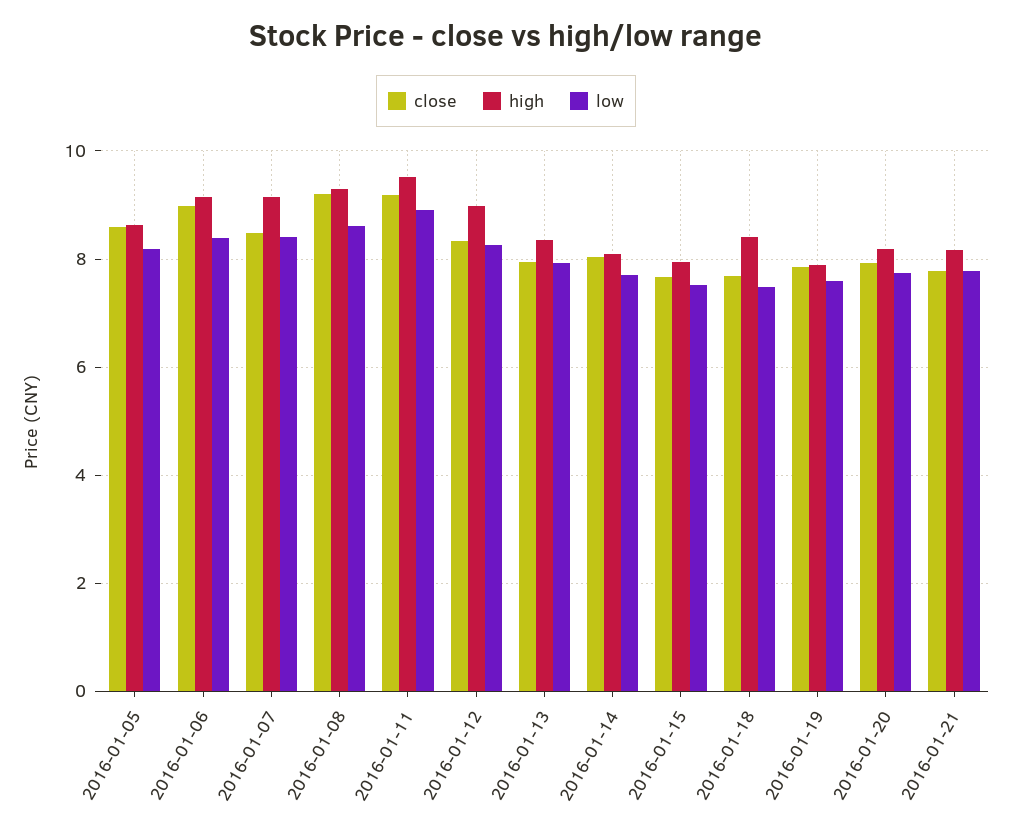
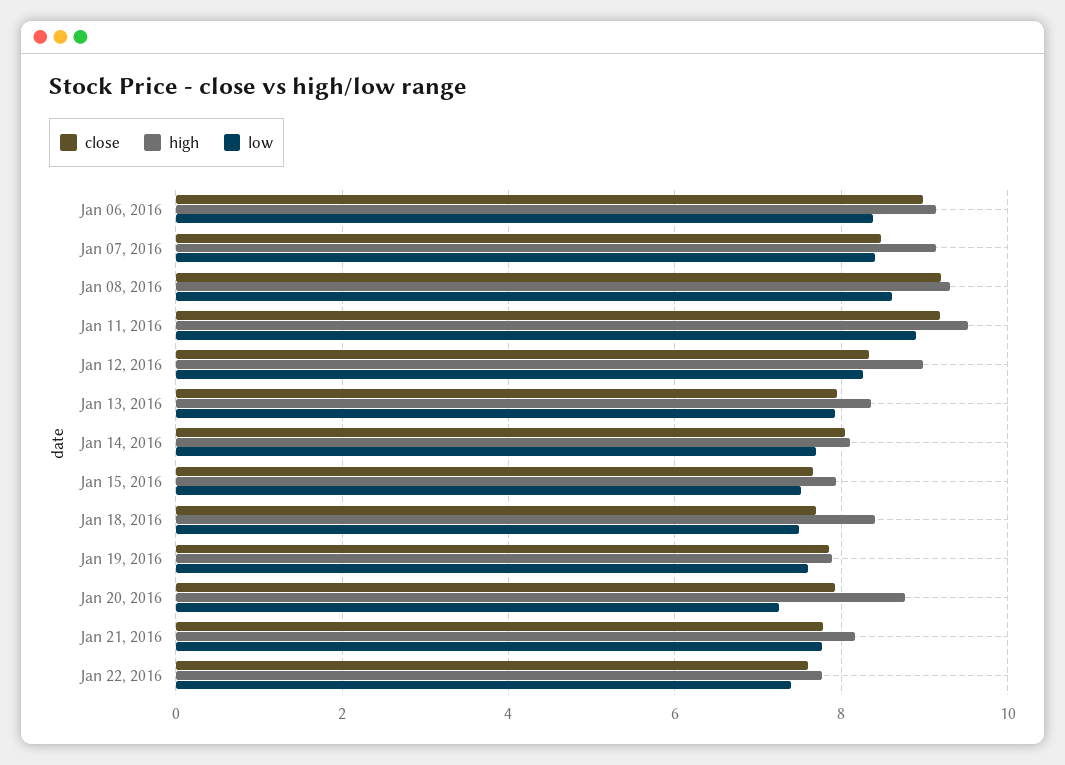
close, 2016-01-05: 8.6 -> none
high, 2016-01-05: 8.6 -> none
low, 2016-01-05: 8.2 -> none
high, 2016-01-20: 8.2 -> 8.8
low, 2016-01-20: 7.8 -> 7.2
close, Jan 22, 2016: none -> 7.6
high, Jan 22, 2016: none -> 7.8
low, Jan 22, 2016: none -> 7.4

